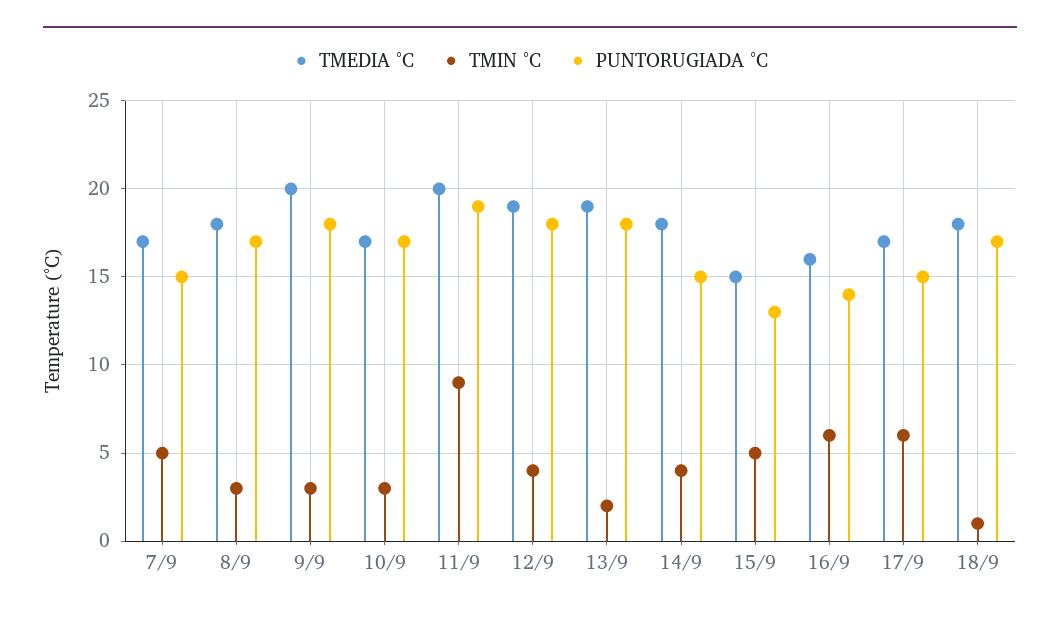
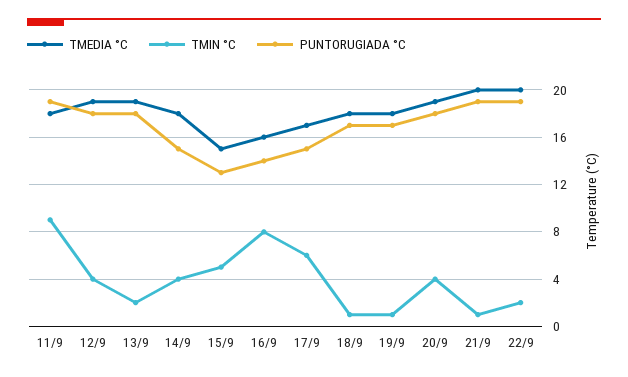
TMEDIA °C, 7/9: 17 -> none
TMIN °C, 7/9: 5 -> none
PUNTORUGIADA °C, 7/9: 15 -> none
TMEDIA °C, 8/9: 18 -> none
TMIN °C, 8/9: 3 -> none
PUNTORUGIADA °C, 8/9: 17 -> none
TMEDIA °C, 9/9: 20 -> none
TMIN °C, 9/9: 3 -> none
PUNTORUGIADA °C, 9/9: 18 -> none
TMEDIA °C, 10/9: 17 -> none
TMIN °C, 10/9: 3 -> none
PUNTORUGIADA °C, 10/9: 17 -> none
TMEDIA °C, 11/9: 20 -> 18
TMIN °C, 16/9: 6 -> 8
TMEDIA °C, 19/9: none -> 18
TMIN °C, 19/9: none -> 1
PUNTORUGIADA °C, 19/9: none -> 17
TMEDIA °C, 20/9: none -> 19
TMIN °C, 20/9: none -> 4
PUNTORUGIADA °C, 20/9: none -> 18
TMEDIA °C, 21/9: none -> 20
TMIN °C, 21/9: none -> 1
PUNTORUGIADA °C, 21/9: none -> 19
TMEDIA °C, 22/9: none -> 20
TMIN °C, 22/9: none -> 2
PUNTORUGIADA °C, 22/9: none -> 19

